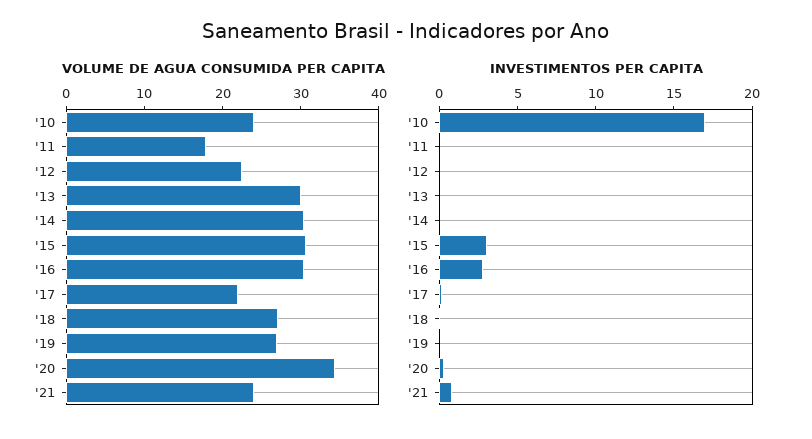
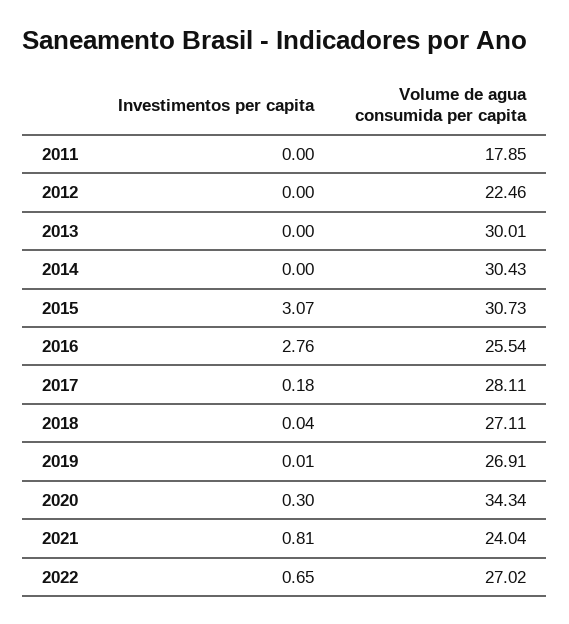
VOLUME DE AGUA CONSUMIDA PER CAPITA, '10: 24 -> none
VOLUME DE AGUA CONSUMIDA PER CAPITA, '16: 30 -> 25.54
VOLUME DE AGUA CONSUMIDA PER CAPITA, '17: 22 -> 28.11
INVESTIMENTOS PER CAPITA, '10: 17 -> none
INVESTIMENTOS PER CAPITA, 2022: none -> 0.65
VOLUME DE AGUA CONSUMIDA PER CAPITA, 2022: none -> 27.02

